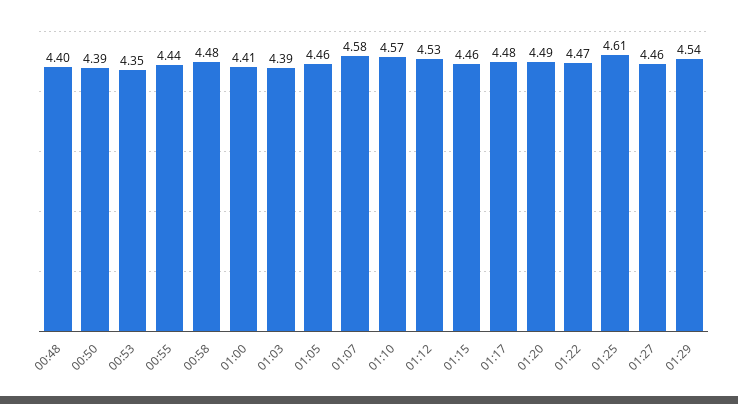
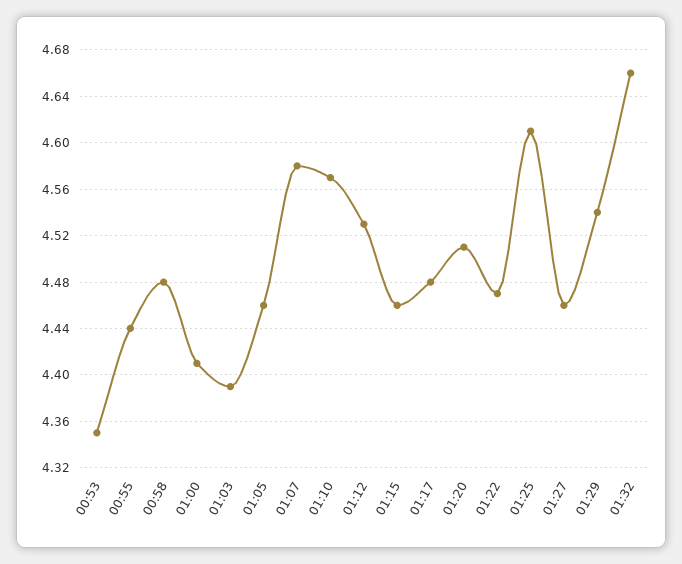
00:48: 4.4 -> none
00:50: 4.39 -> none
01:20: 4.49 -> 4.51
01:32: none -> 4.66

